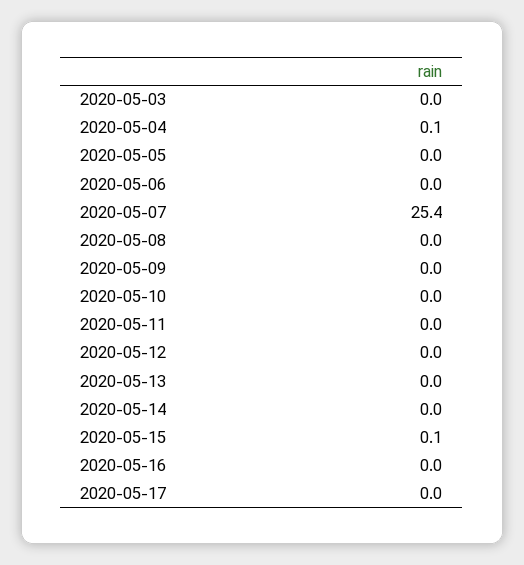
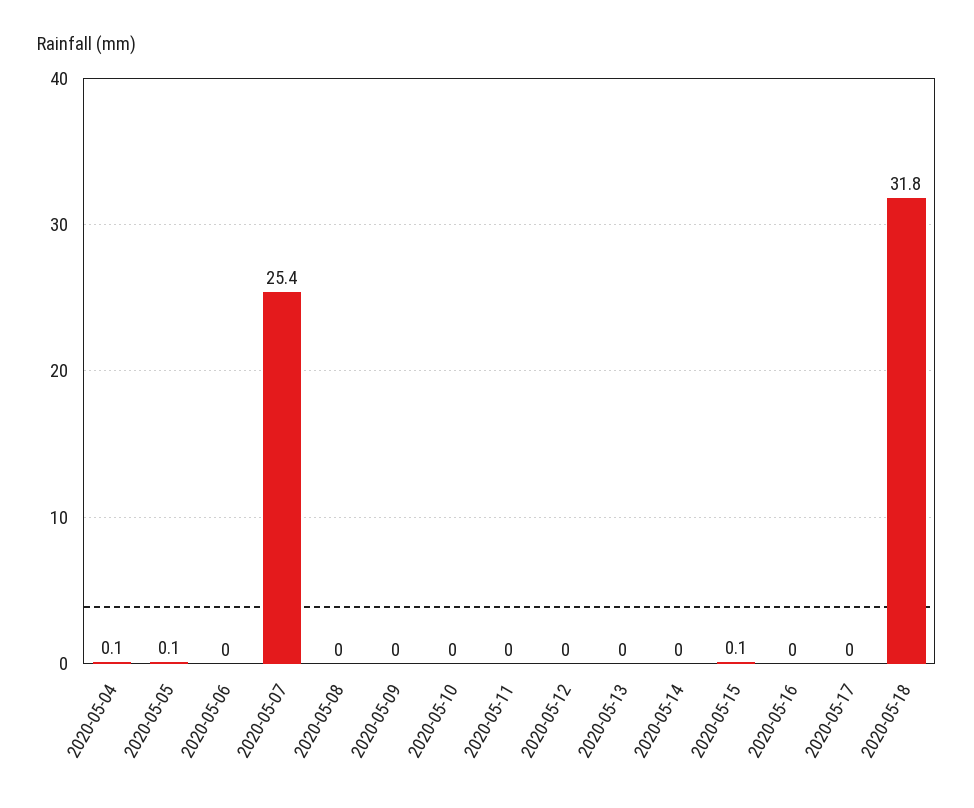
2020-05-03: 0 -> none
2020-05-05: 0 -> 0.1
2020-05-18: none -> 31.8

